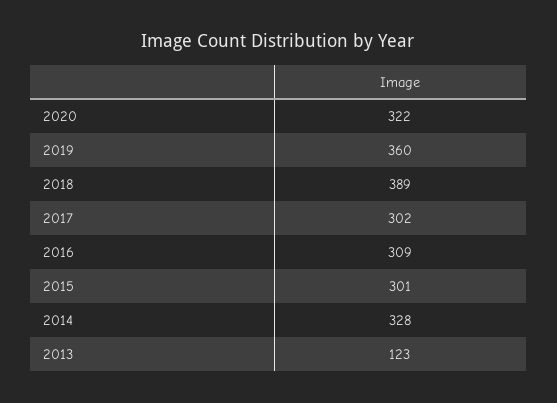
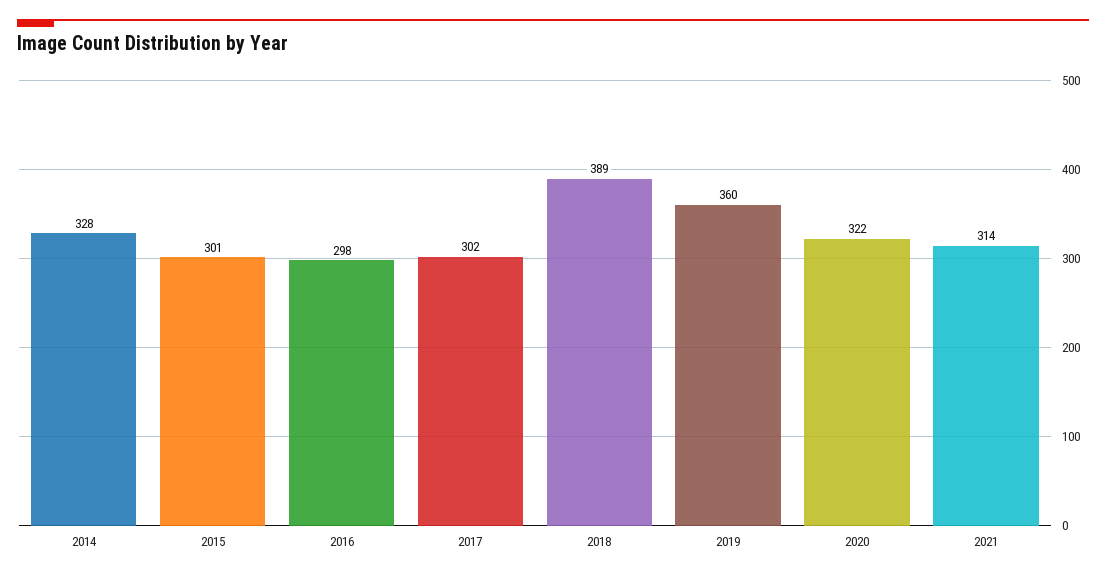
2016: 309 -> 298
2013: 123 -> none
2021: none -> 314

